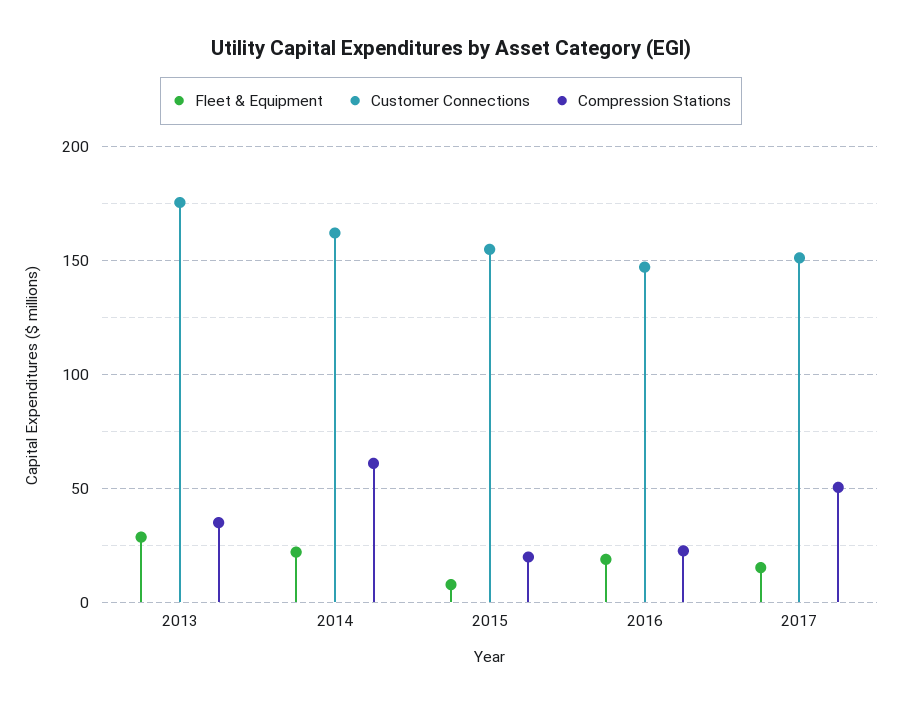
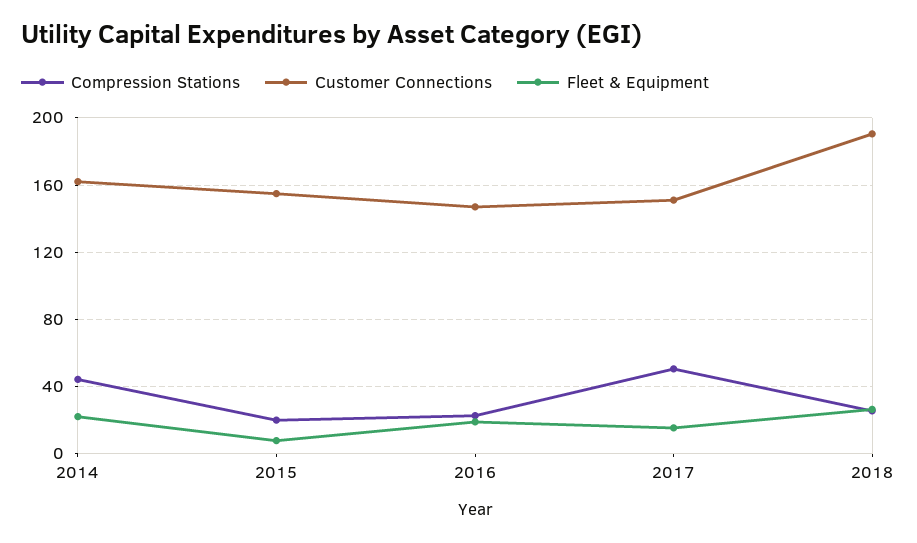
Fleet & Equipment, 2013: 30 -> none
Customer Connections, 2013: 175 -> none
Compression Stations, 2013: 35 -> none
Compression Stations, 2014: 60 -> 45
Compression Stations, 2018: none -> 25
Customer Connections, 2018: none -> 190
Fleet & Equipment, 2018: none -> 25

